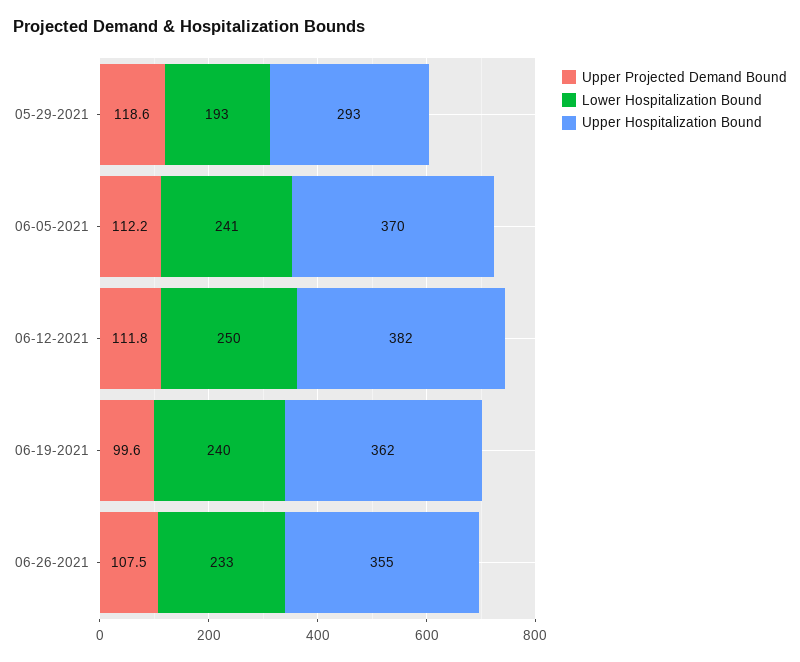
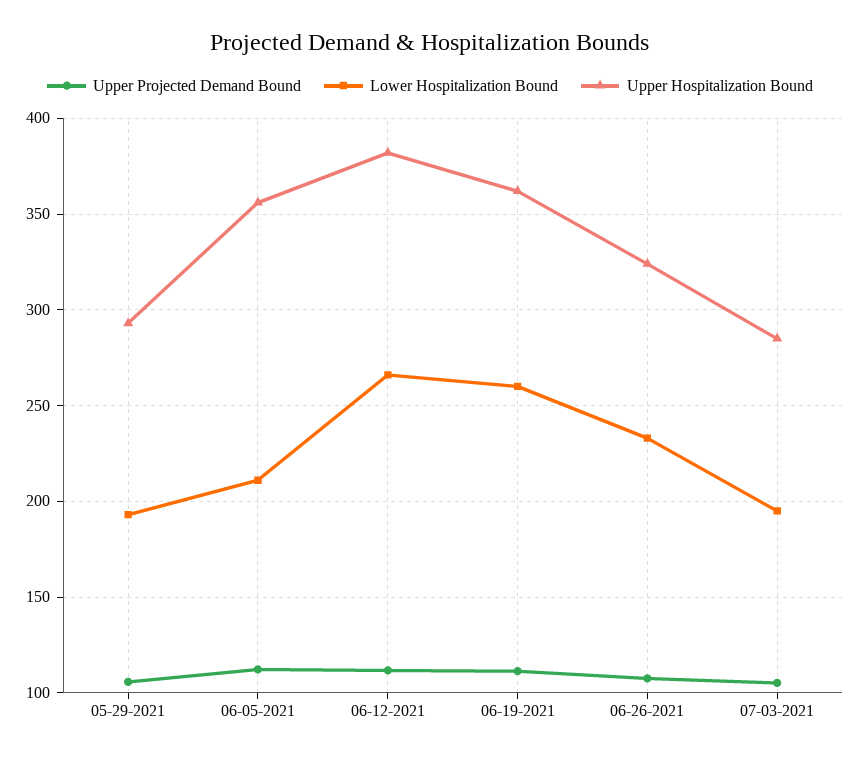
Upper Projected Demand Bound, 05-29-2021: 118.6 -> 105
Lower Hospitalization Bound, 06-05-2021: 241 -> 210
Upper Hospitalization Bound, 06-05-2021: 370 -> 355
Lower Hospitalization Bound, 06-12-2021: 250 -> 265
Upper Projected Demand Bound, 06-19-2021: 99.6 -> 110
Lower Hospitalization Bound, 06-19-2021: 240 -> 260
Upper Hospitalization Bound, 06-26-2021: 355 -> 325
Upper Projected Demand Bound, 07-03-2021: none -> 105
Lower Hospitalization Bound, 07-03-2021: none -> 195
Upper Hospitalization Bound, 07-03-2021: none -> 285

